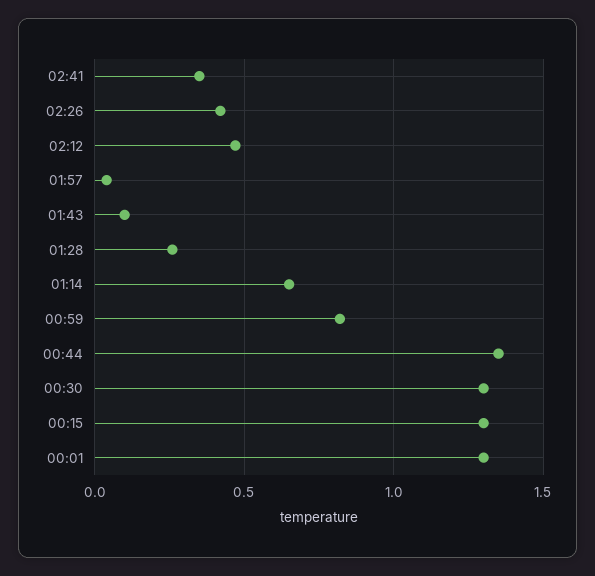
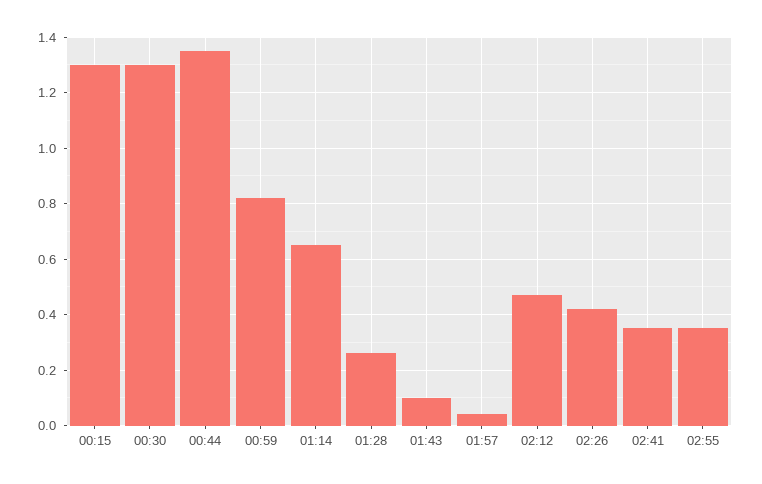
00:01: 1.3 -> none
02:55: none -> 0.35

